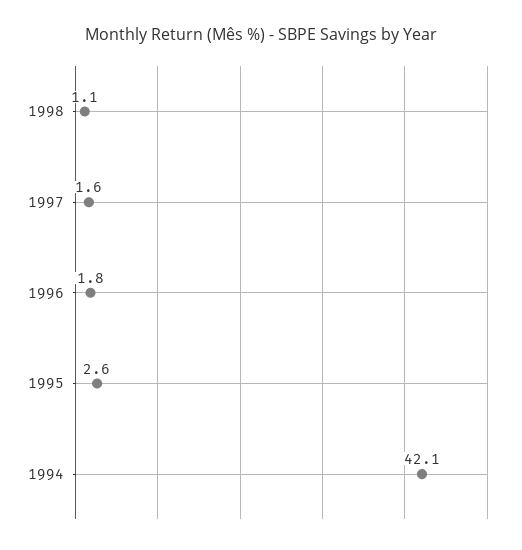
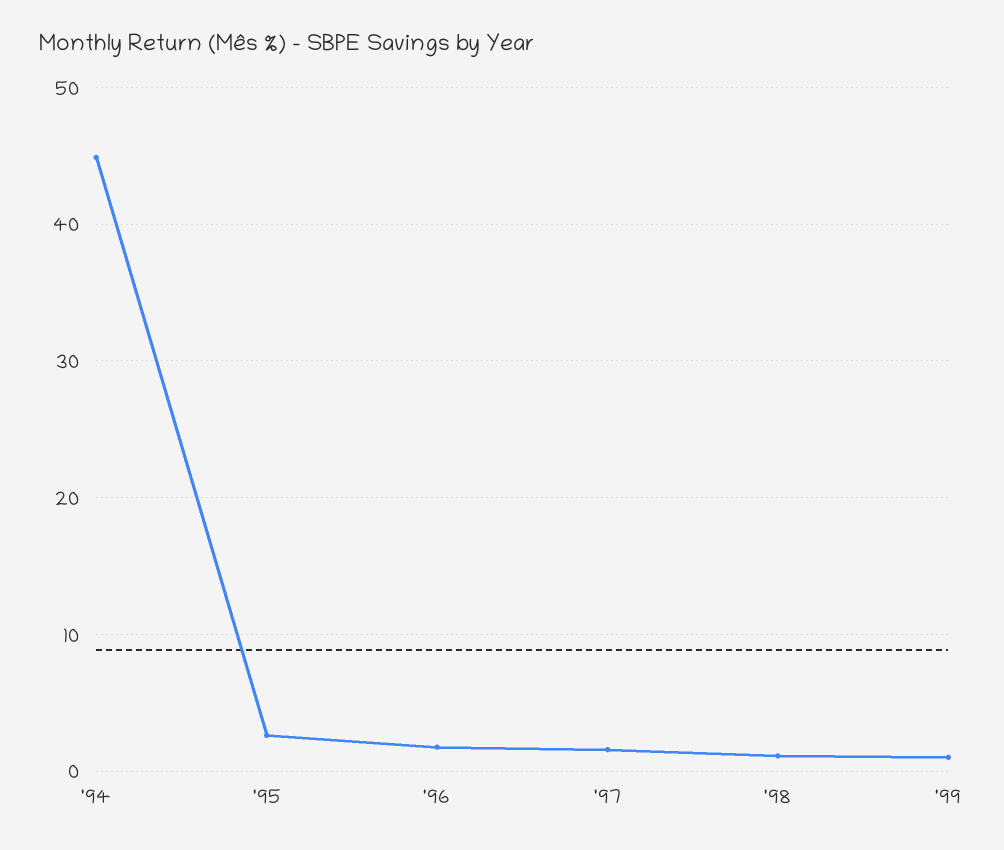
1994: 42.1 -> 45
'99: none -> 1

